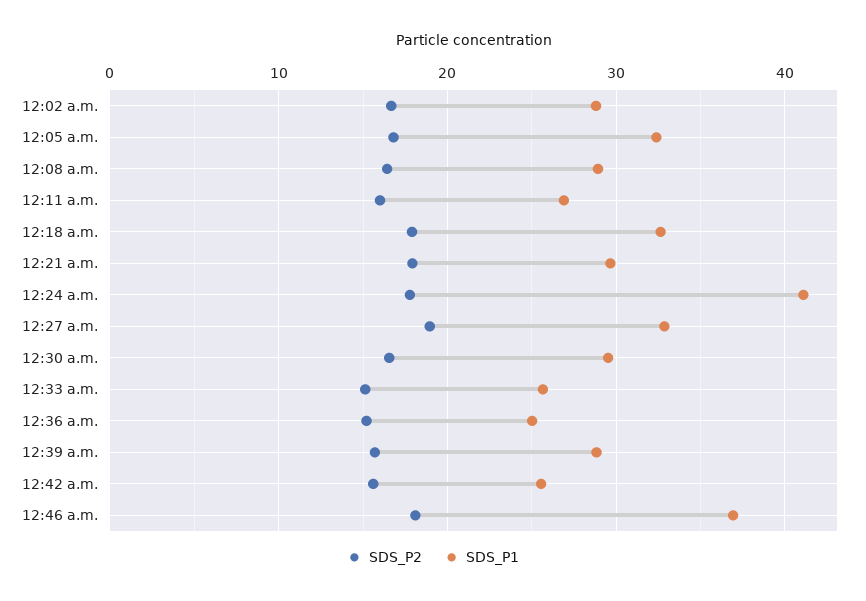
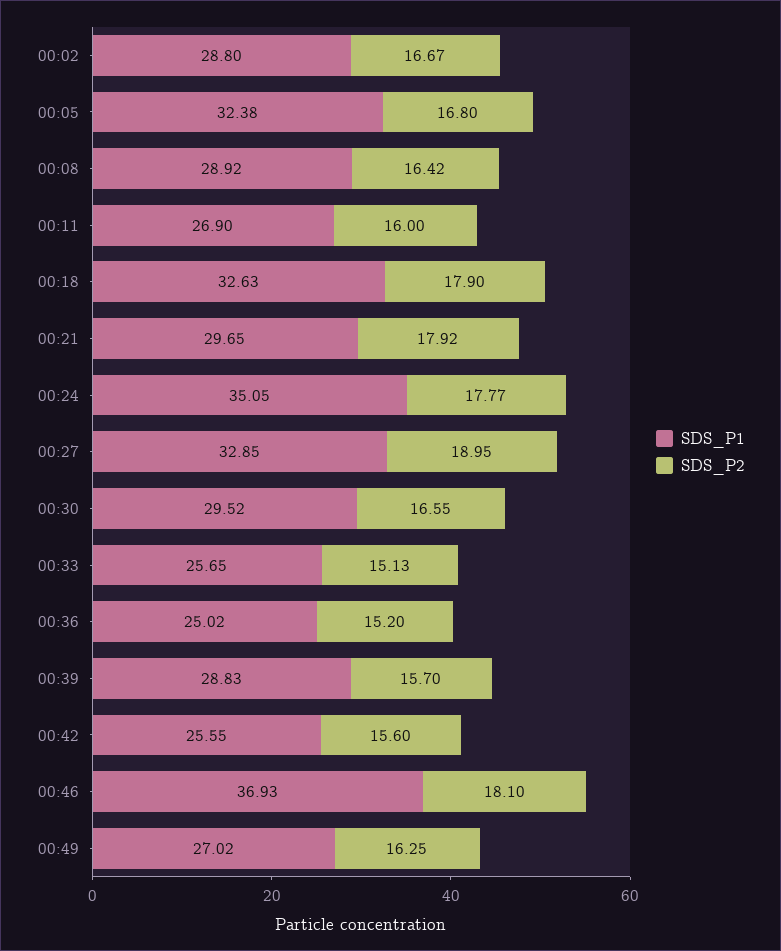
SDS_P1, 12:24 a.m.: 41 -> 35.05
SDS_P1, 00:49: none -> 27.02
SDS_P2, 00:49: none -> 16.25

